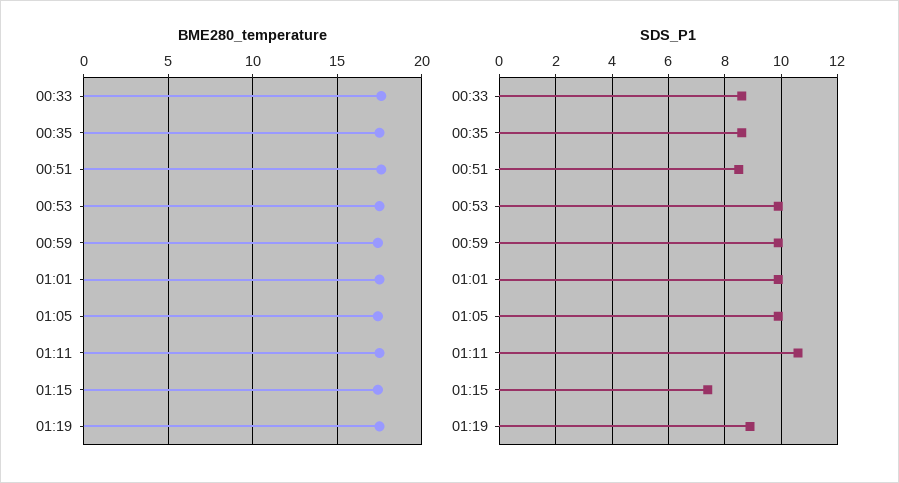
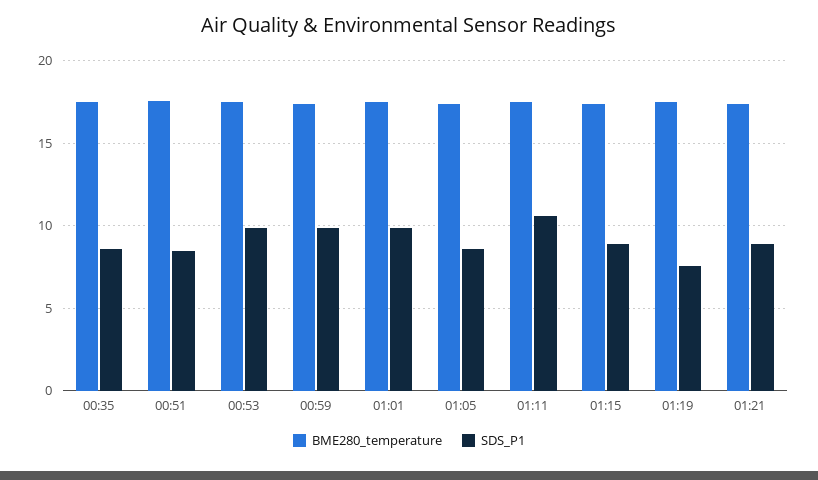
BME280_temperature, 00:33: 17.5 -> none
SDS_P1, 00:33: 8.5 -> none
SDS_P1, 01:05: 10 -> 8.5
SDS_P1, 01:15: 7.5 -> 9
SDS_P1, 01:19: 9 -> 7.5
BME280_temperature, 01:21: none -> 17.5
SDS_P1, 01:21: none -> 9

